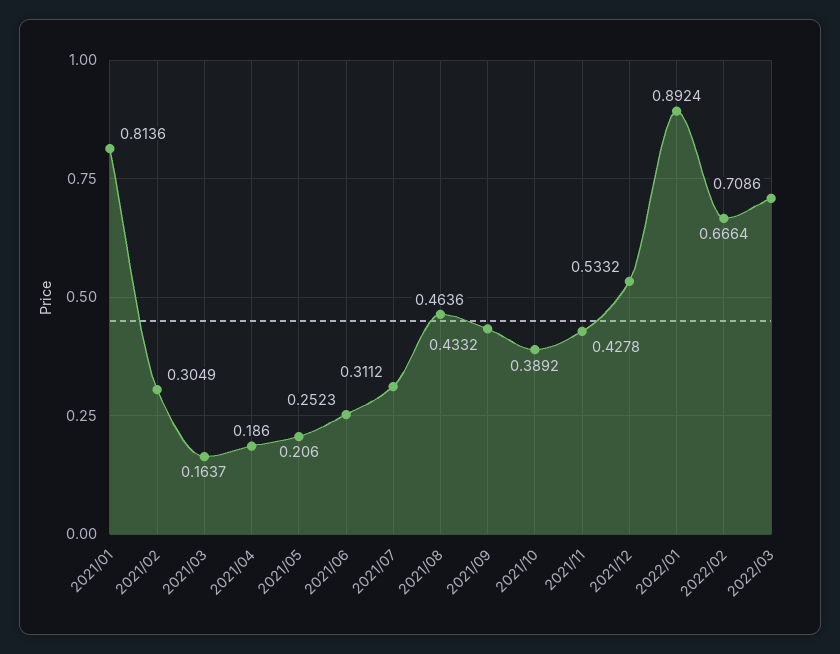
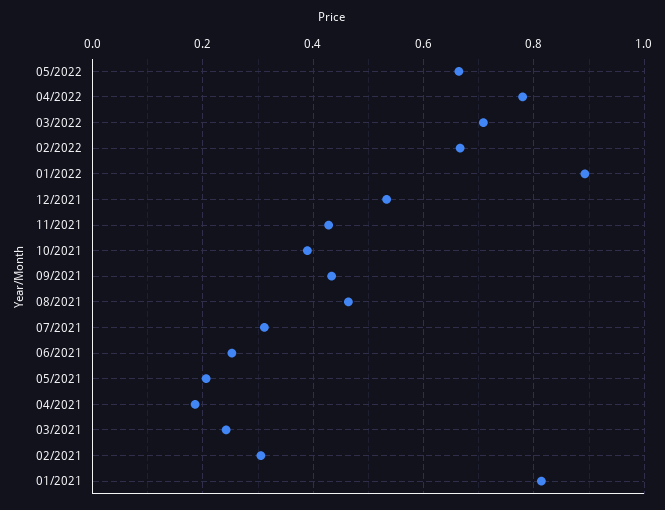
2021/03: 0.1637 -> 0.24
05/2022: none -> 0.66
04/2022: none -> 0.78

